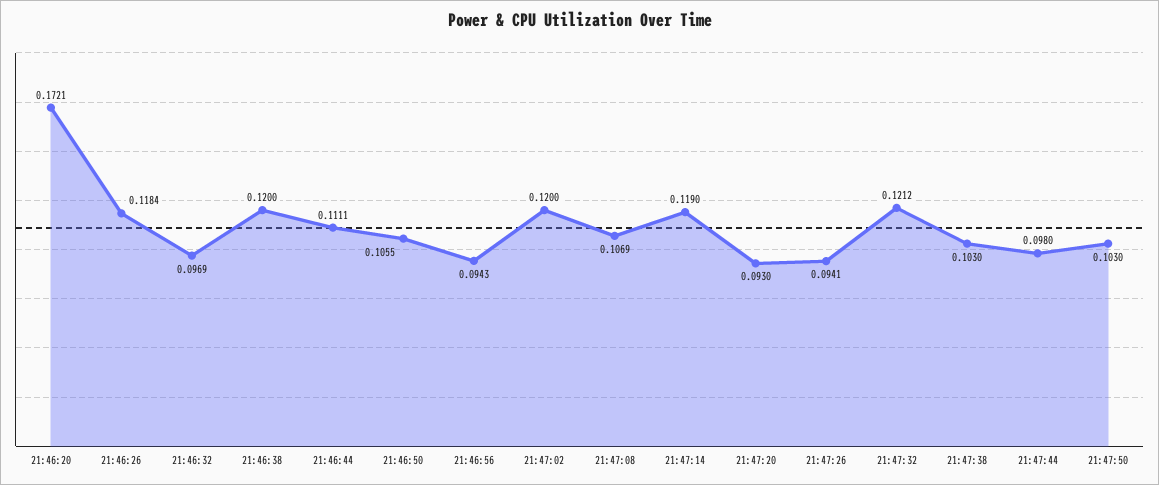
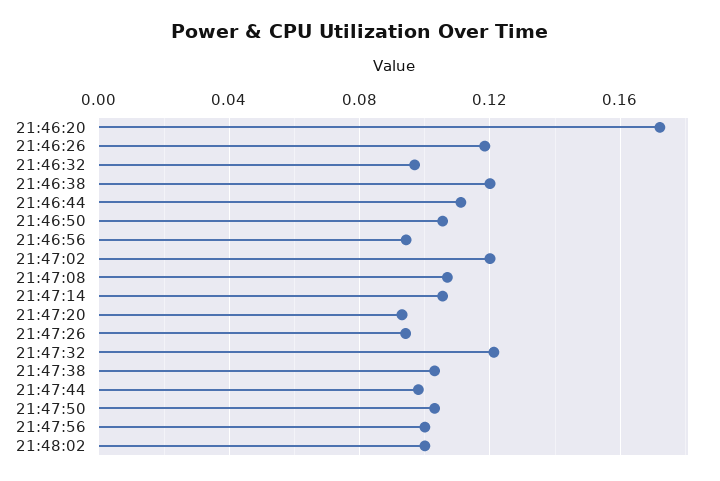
21:47:14: 0.119 -> 0.105
21:47:56: none -> 0.1
21:48:02: none -> 0.1

